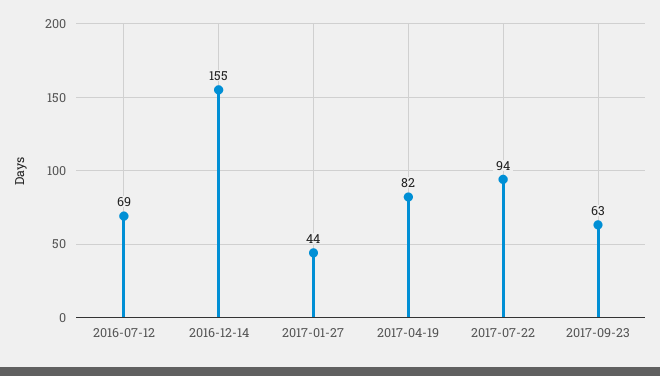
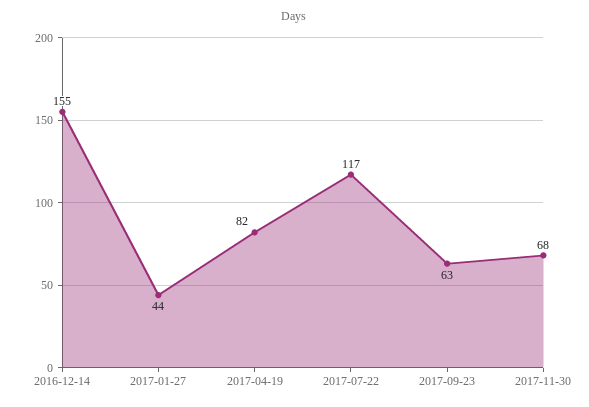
2016-07-12: 69 -> none
2017-07-22: 94 -> 117
2017-11-30: none -> 68

